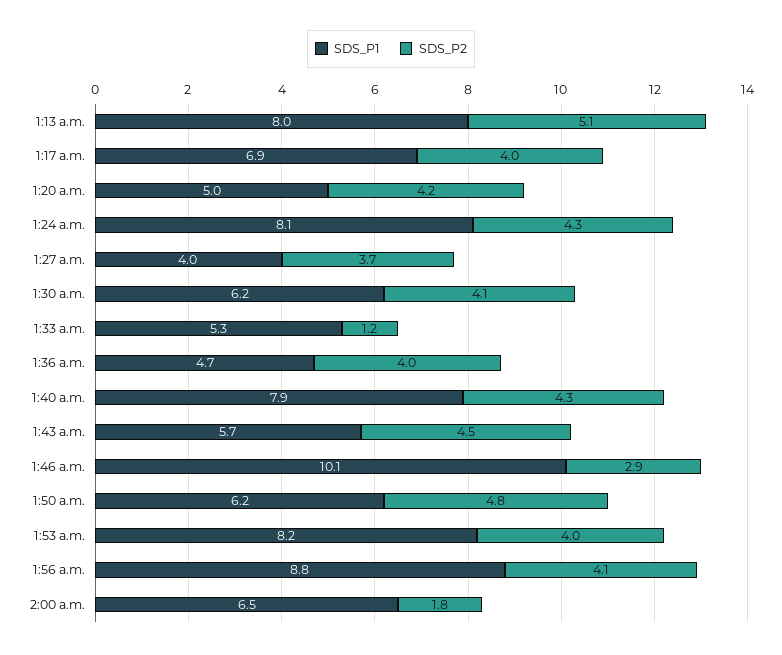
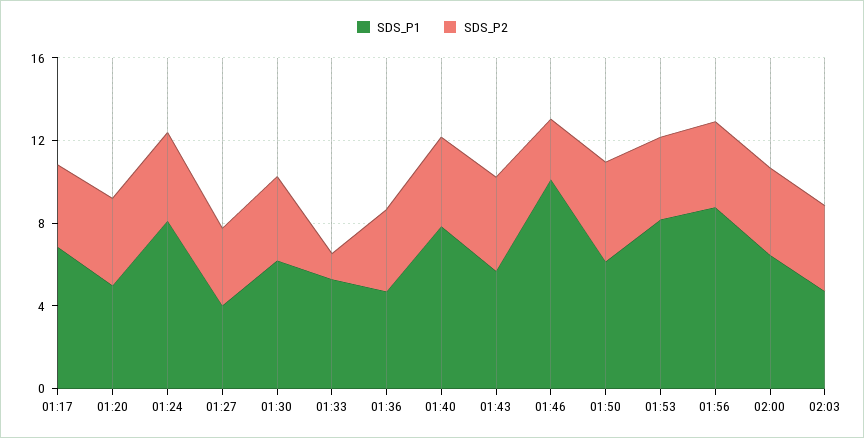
SDS_P1, 1:13 a.m.: 8 -> none
SDS_P2, 1:13 a.m.: 5.1 -> none
SDS_P2, 2:00 a.m.: 1.8 -> 4
SDS_P1, 02:03: none -> 5
SDS_P2, 02:03: none -> 4

